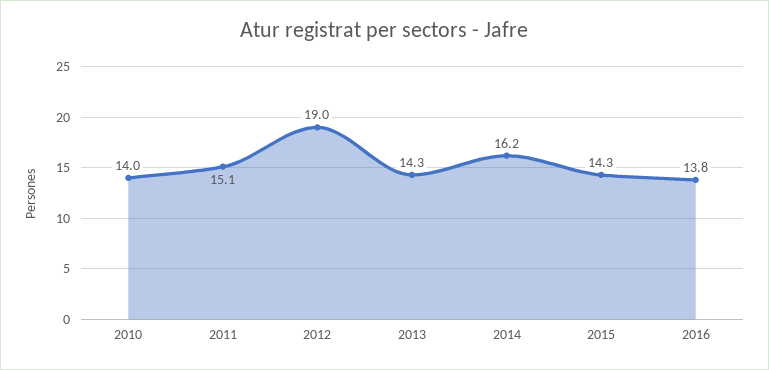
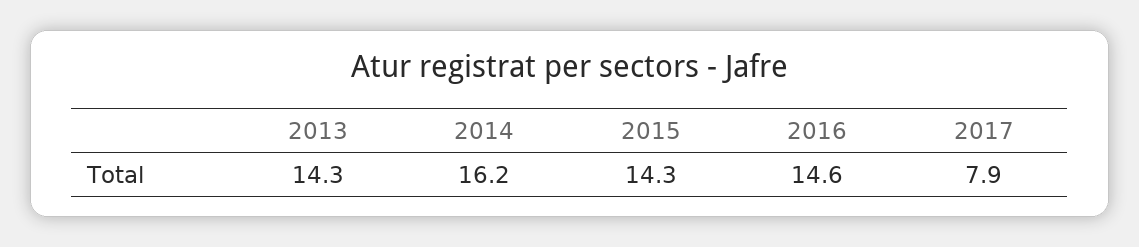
2010: 14 -> none
2011: 15.1 -> none
2012: 19 -> none
2016: 13.8 -> 14.6
2017: none -> 7.9

